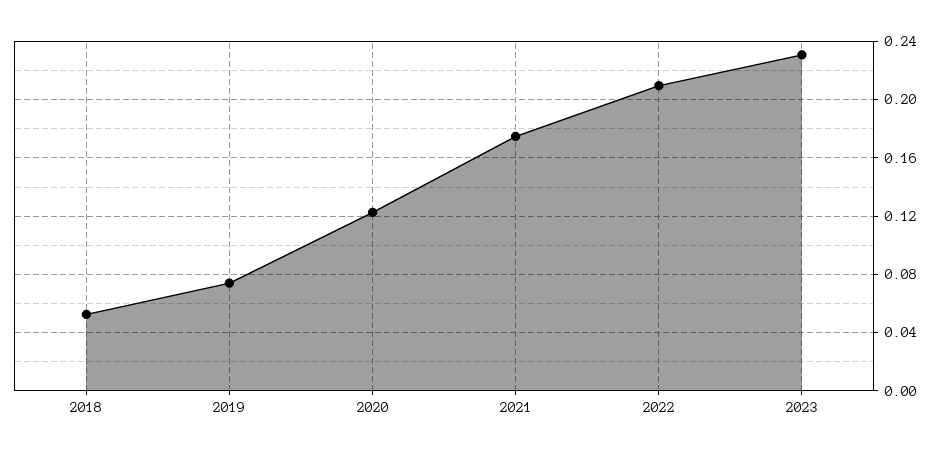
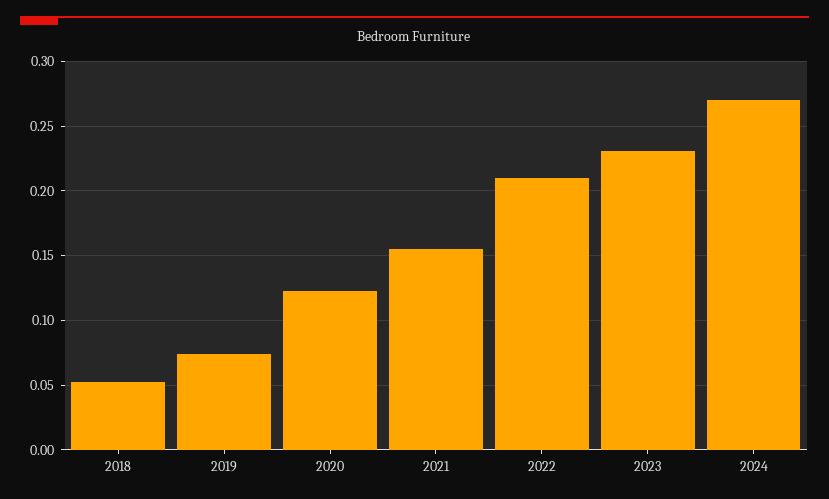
2021: 0.175 -> 0.155
2024: none -> 0.27

